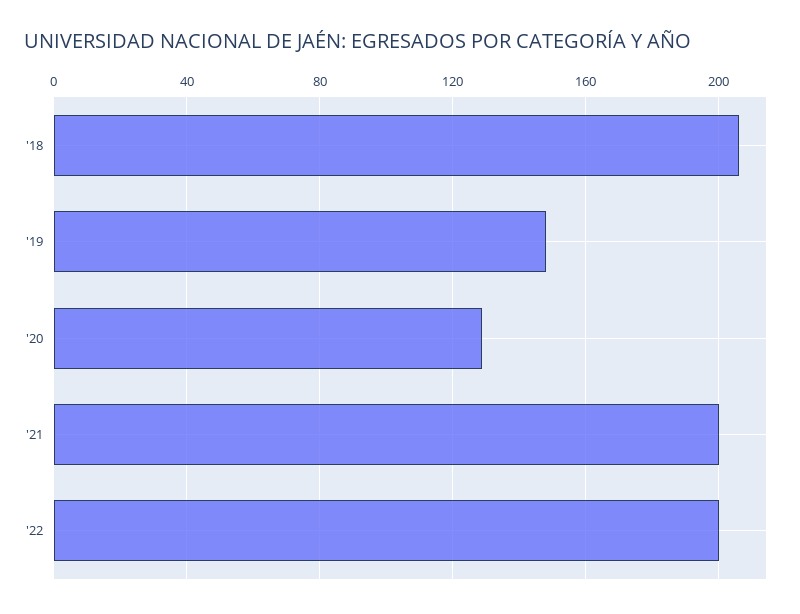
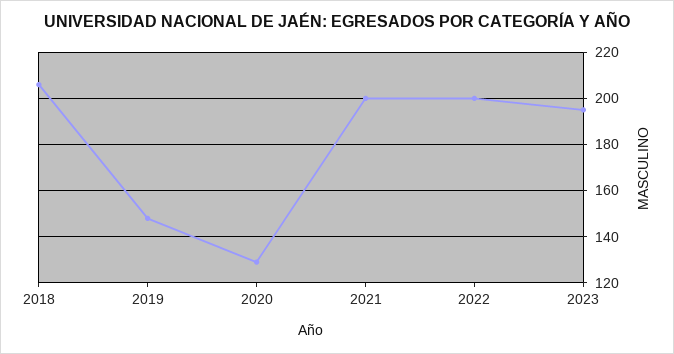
2023: none -> 195

